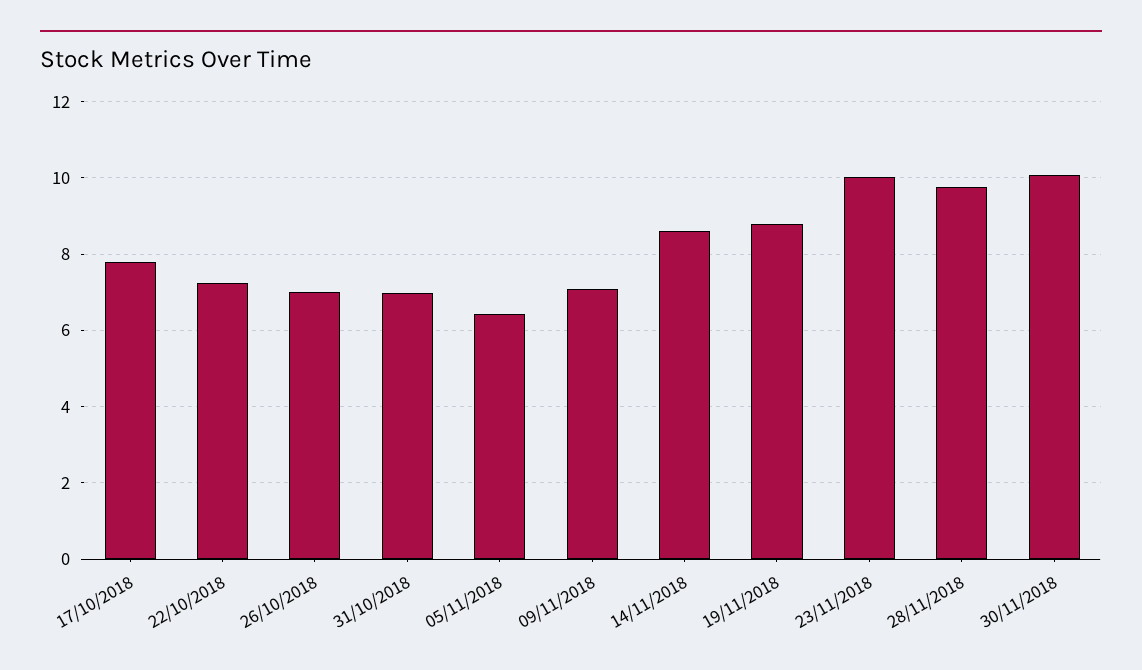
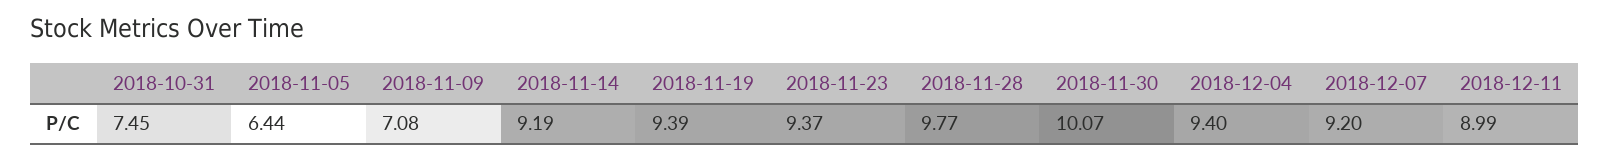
17/10/2018: 7.8 -> none
22/10/2018: 7.2 -> none
26/10/2018: 7 -> none
31/10/2018: 7 -> 7.45
14/11/2018: 8.6 -> 9.19
19/11/2018: 8.8 -> 9.39
23/11/2018: 10 -> 9.37
2018-12-04: none -> 9.4
2018-12-07: none -> 9.2
2018-12-11: none -> 8.99

